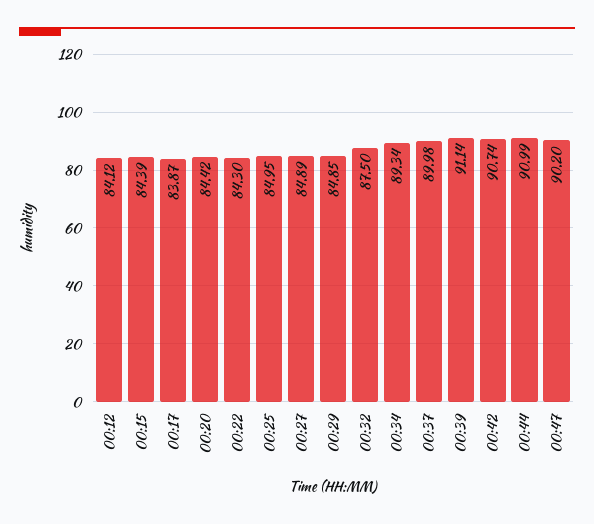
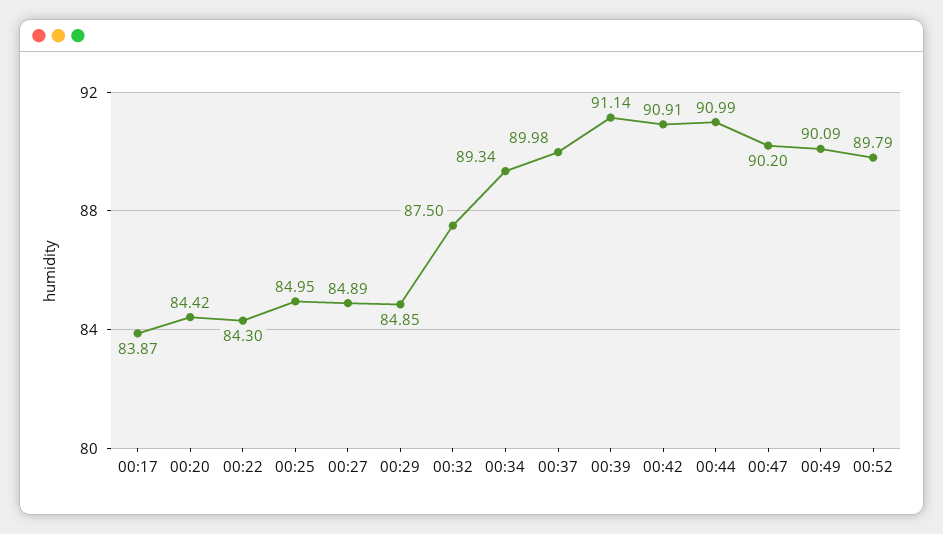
00:12: 84.12 -> none
00:15: 84.39 -> none
00:42: 90.74 -> 90.91
00:49: none -> 90.09
00:52: none -> 89.79

